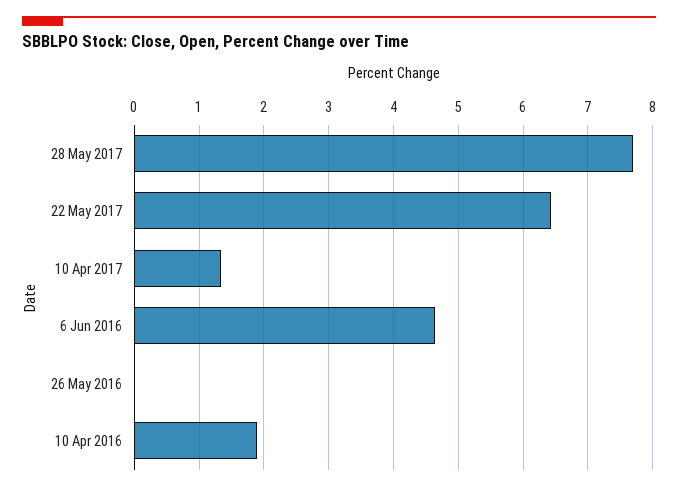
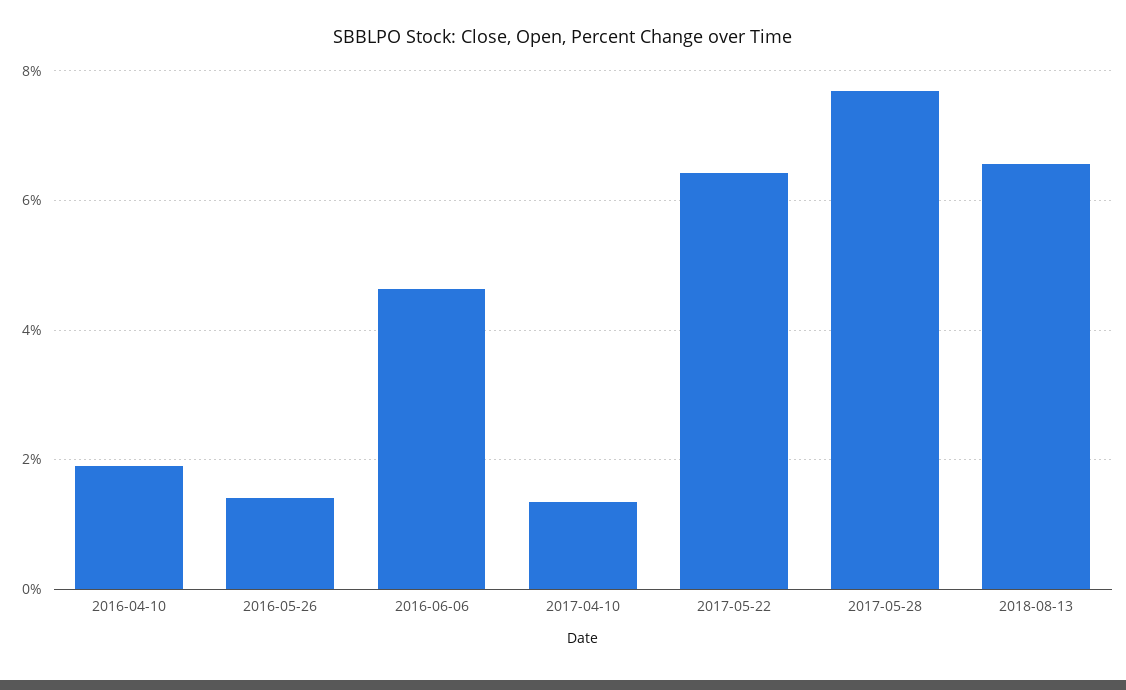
26 May 2016: 0 -> 1.4
2018-08-13: none -> 6.6

